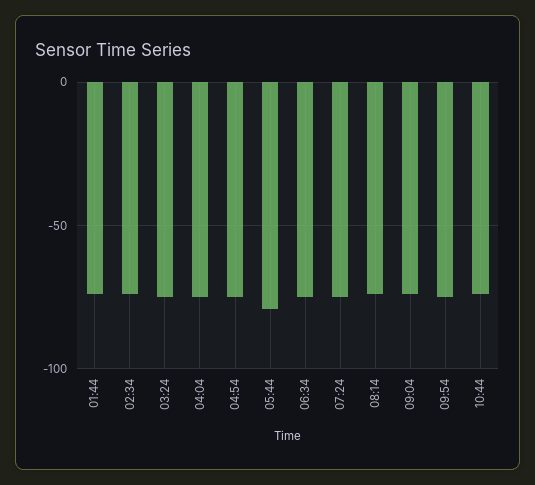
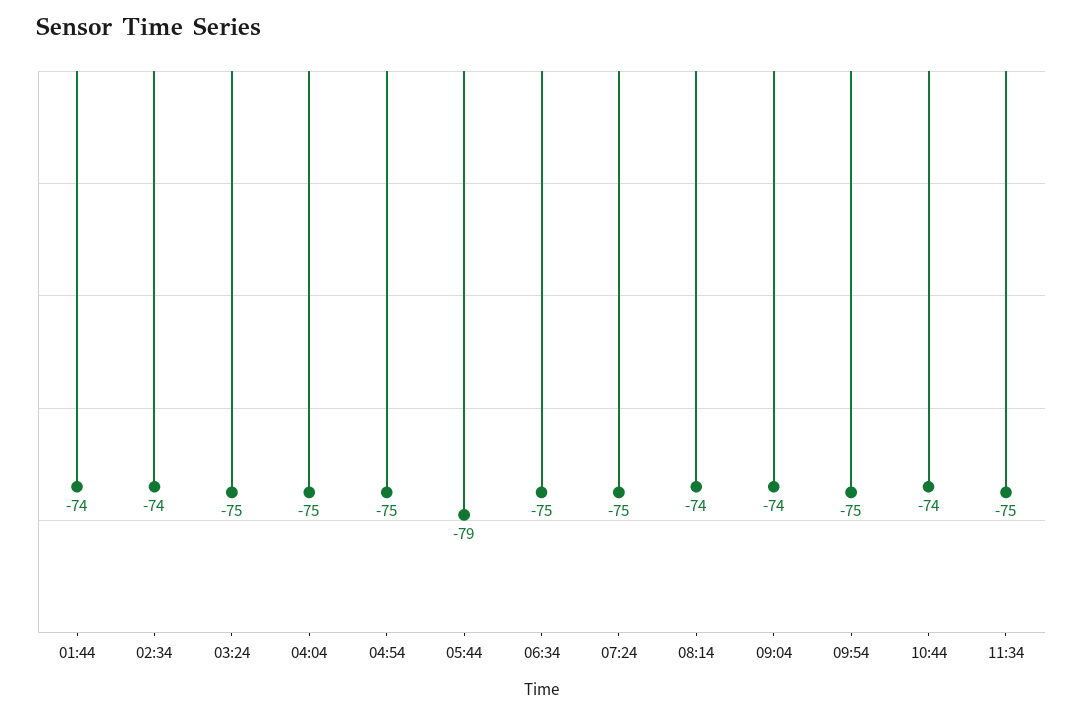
11:34: none -> -75

